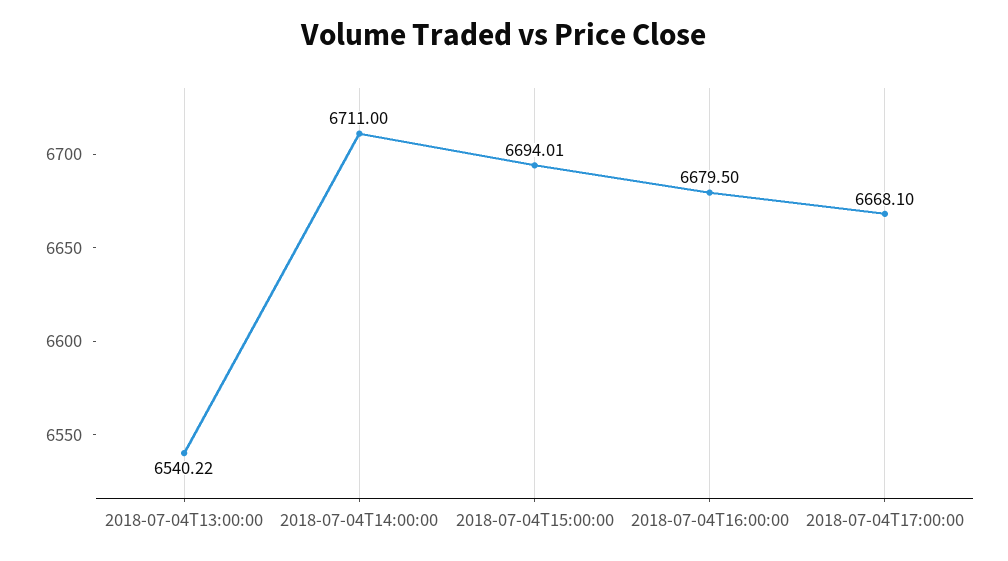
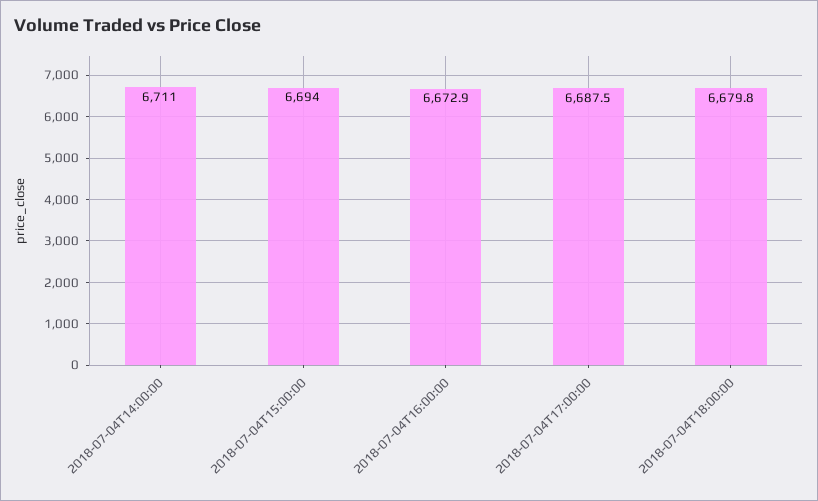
2018-07-04T13:00:00: 6540.22 -> none
2018-07-04T16:00:00: 6679.5 -> 6672.9
2018-07-04T17:00:00: 6668.1 -> 6687.5
2018-07-04T18:00:00: none -> 6679.8

